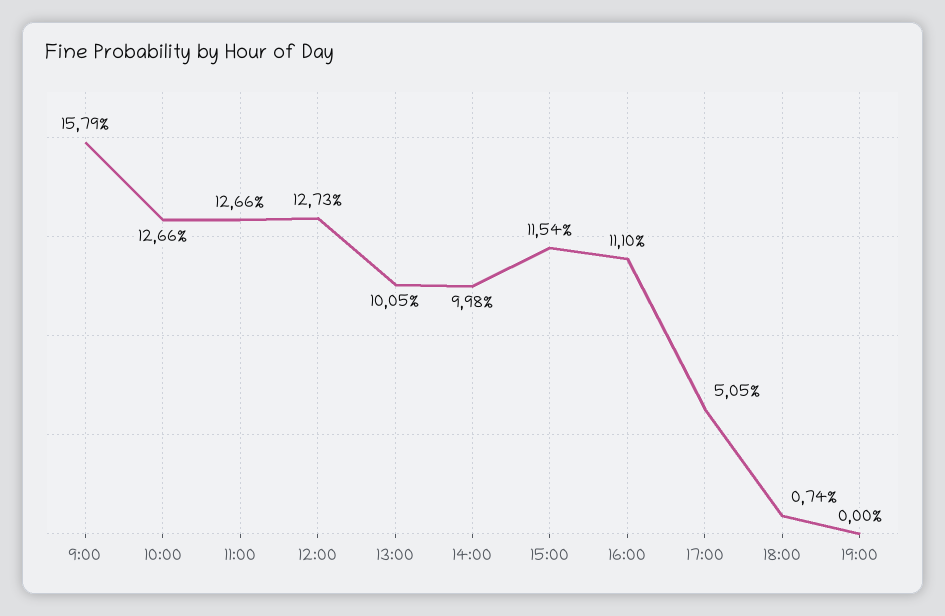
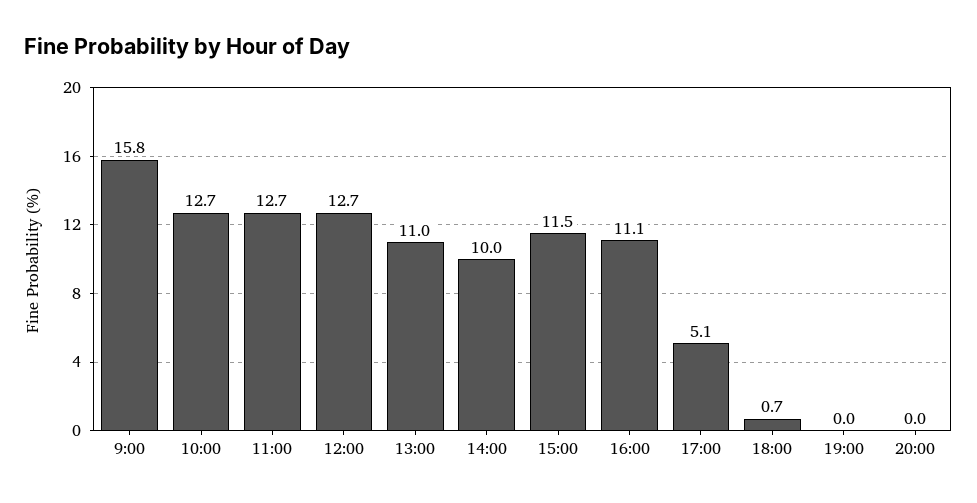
13:00: 10.05 -> 11
20:00: none -> 0

